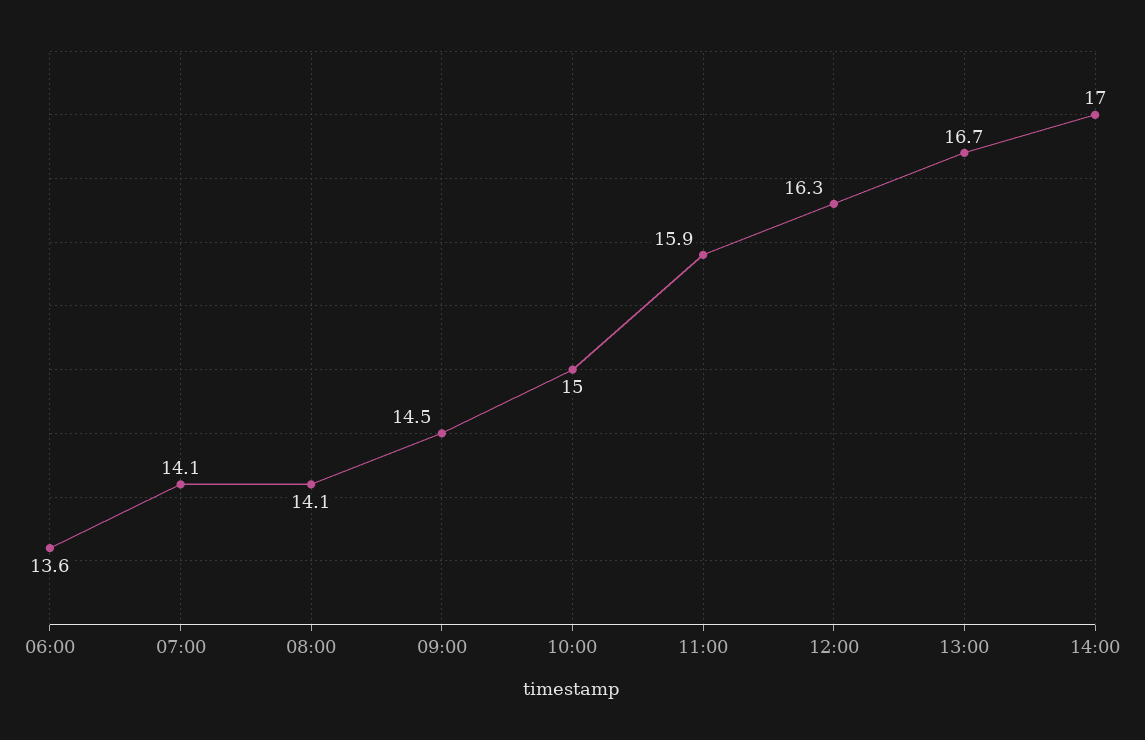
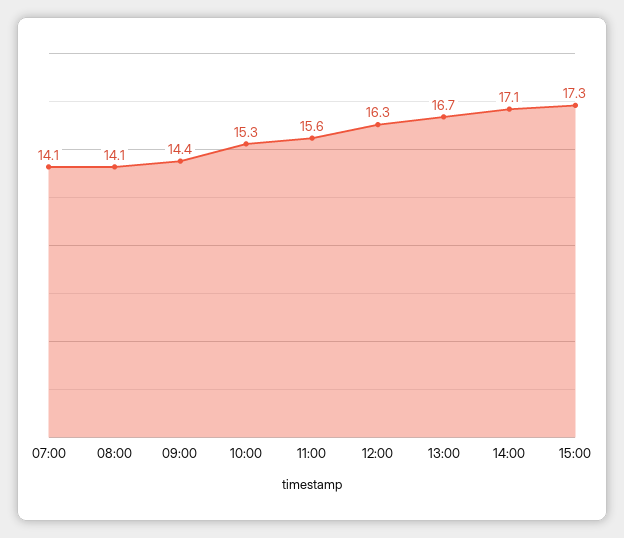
06:00: 13.6 -> none
09:00: 14.5 -> 14.4
10:00: 15 -> 15.3
11:00: 15.9 -> 15.6
14:00: 17 -> 17.1
15:00: none -> 17.3

